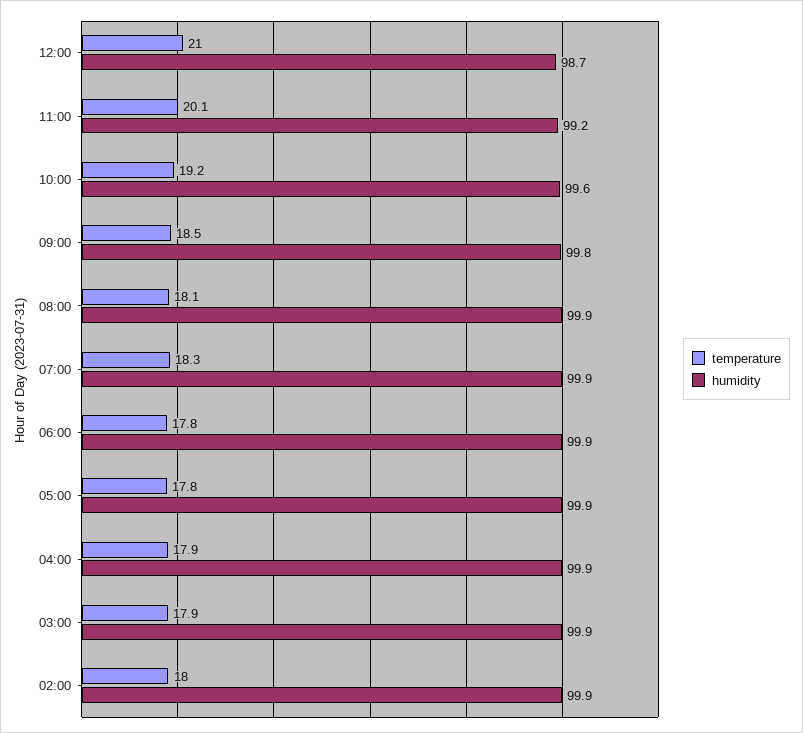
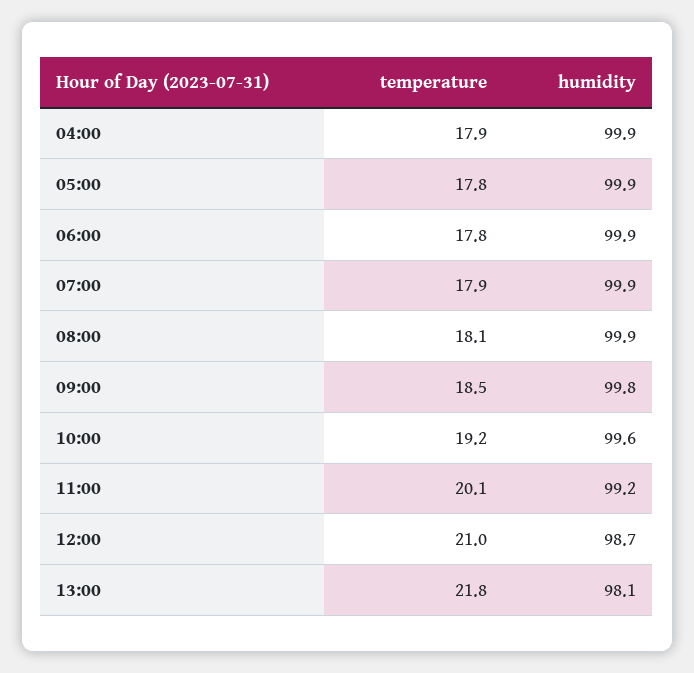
temperature, 07:00: 18.3 -> 17.9
temperature, 03:00: 17.9 -> none
humidity, 03:00: 99.9 -> none
temperature, 02:00: 18 -> none
humidity, 02:00: 99.9 -> none
temperature, 13:00: none -> 21.8
humidity, 13:00: none -> 98.1

